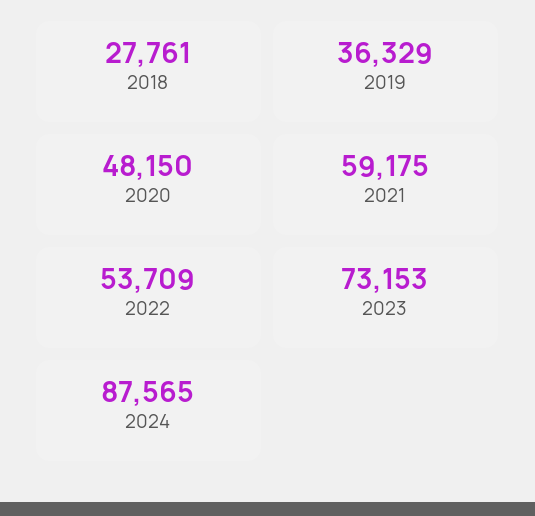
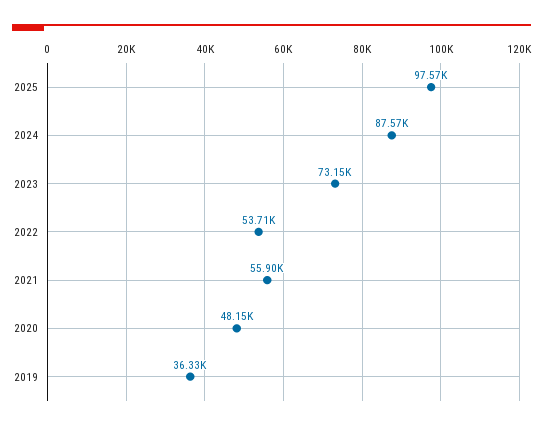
2018: 27761 -> none
2021: 59175 -> 55900
2025: none -> 97570

